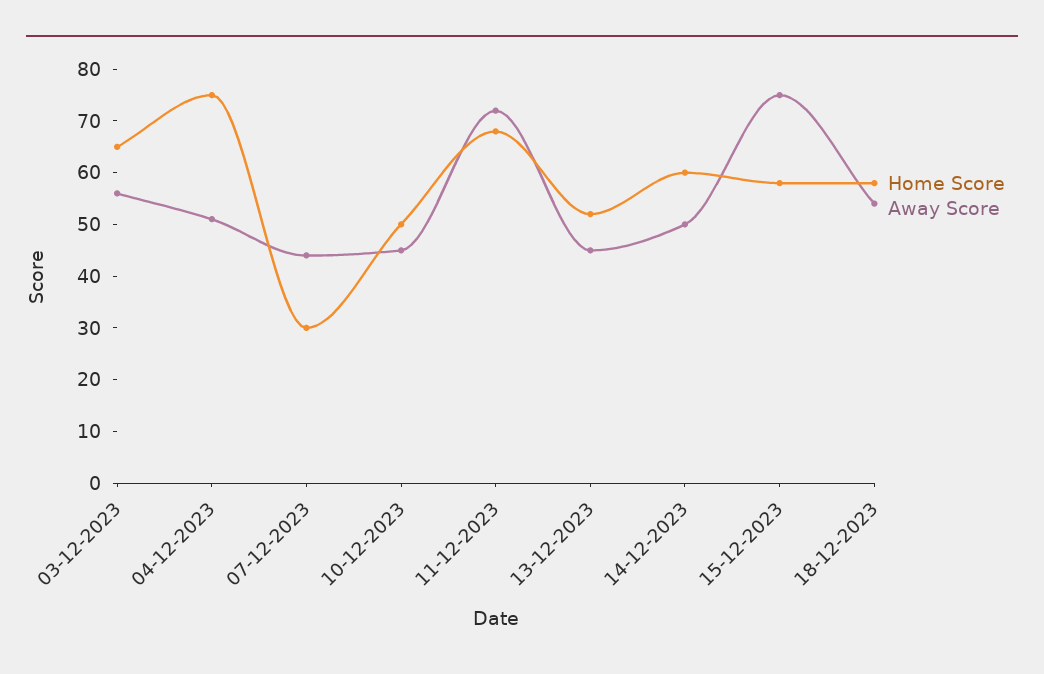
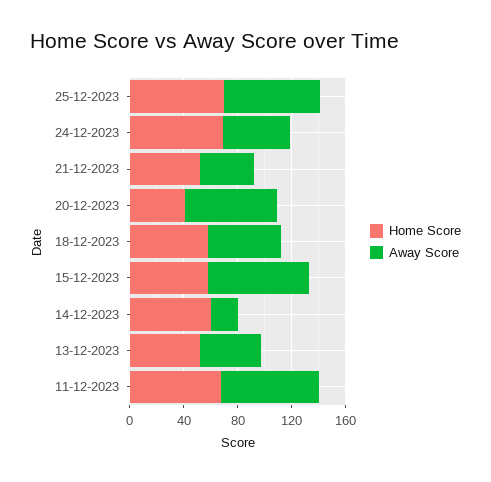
Home Score, 03-12-2023: 65 -> none
Away Score, 03-12-2023: 55 -> none
Home Score, 04-12-2023: 75 -> none
Away Score, 04-12-2023: 50 -> none
Home Score, 07-12-2023: 30 -> none
Away Score, 07-12-2023: 45 -> none
Home Score, 10-12-2023: 50 -> none
Away Score, 10-12-2023: 45 -> none
Away Score, 14-12-2023: 50 -> 20
Home Score, 25-12-2023: none -> 70
Away Score, 25-12-2023: none -> 70
Home Score, 24-12-2023: none -> 70
Away Score, 24-12-2023: none -> 50
Home Score, 21-12-2023: none -> 50
Away Score, 21-12-2023: none -> 40
Home Score, 20-12-2023: none -> 40
Away Score, 20-12-2023: none -> 70

